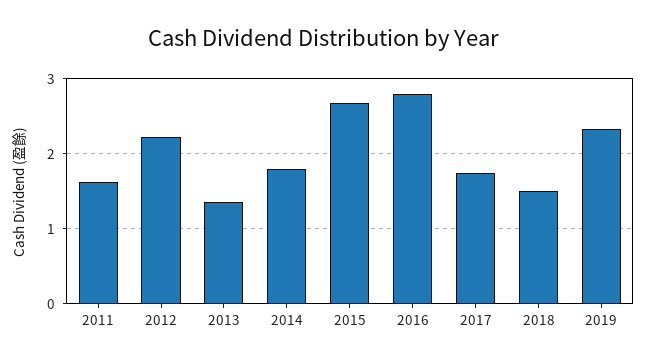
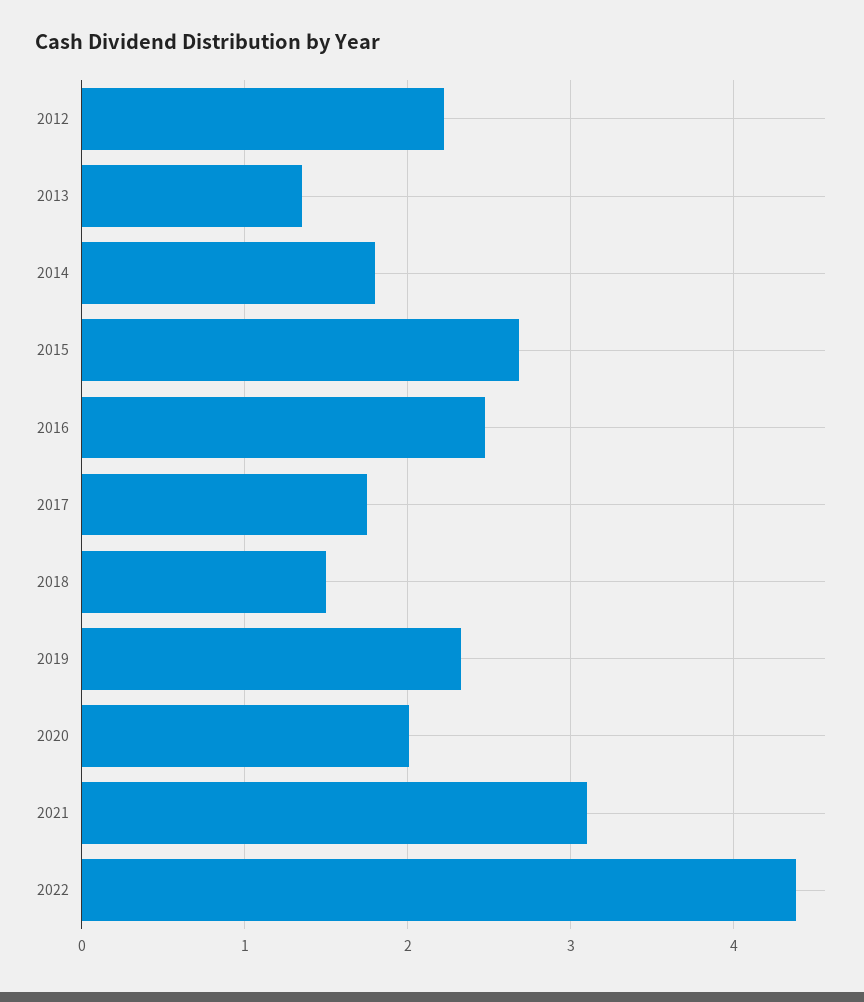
2011: 1.6 -> none
2016: 2.8 -> 2.5
2020: none -> 2
2021: none -> 3.1
2022: none -> 4.4

